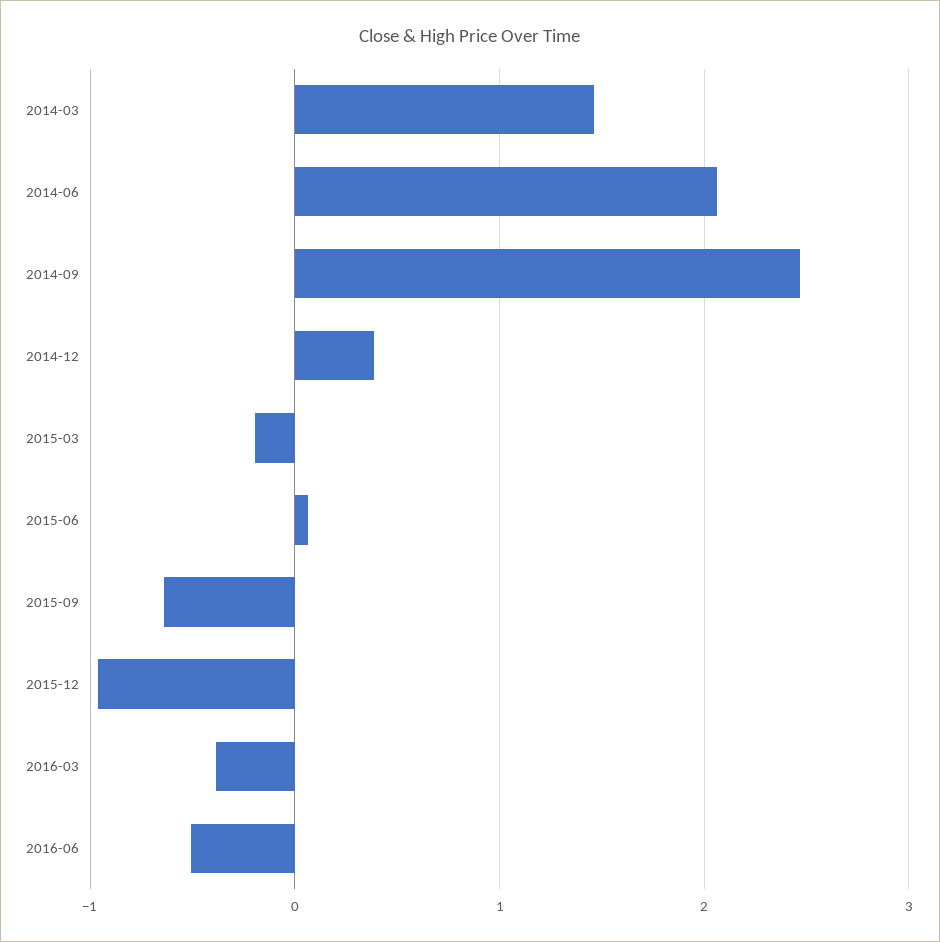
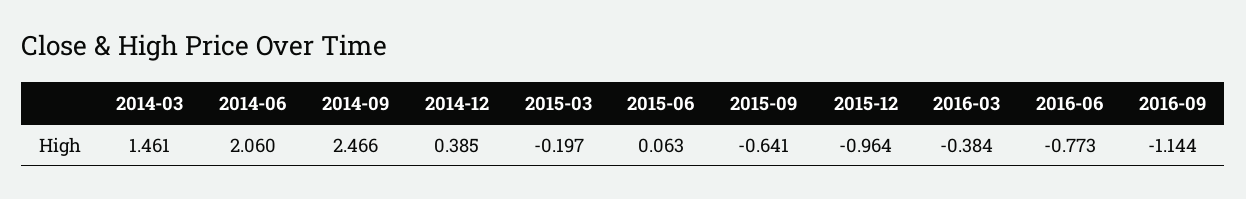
2016-06: -0.5 -> -0.773
2016-09: none -> -1.144

